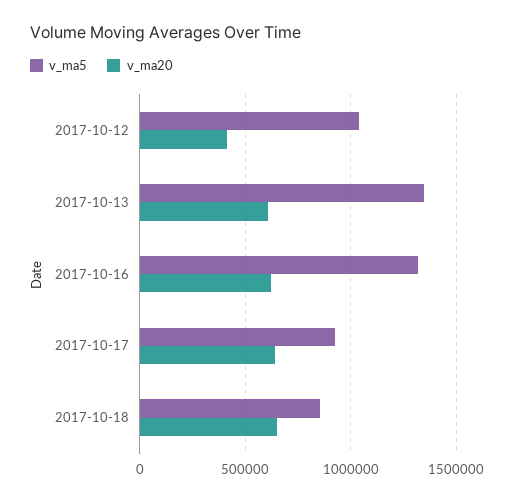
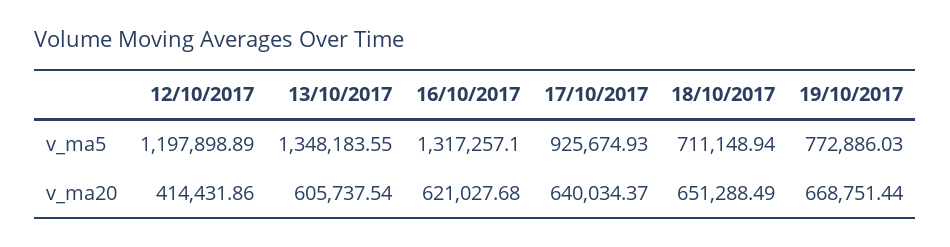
v_ma5, 2017-10-12: 1050000 -> 1197898.89
v_ma5, 2017-10-18: 850000 -> 711148.94
v_ma5, 19/10/2017: none -> 772886.03
v_ma20, 19/10/2017: none -> 668751.44

